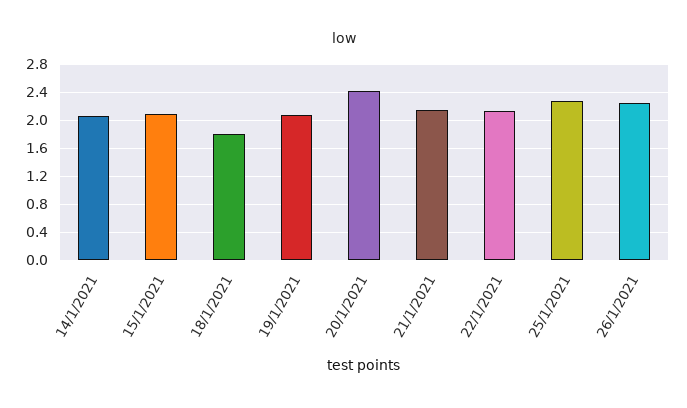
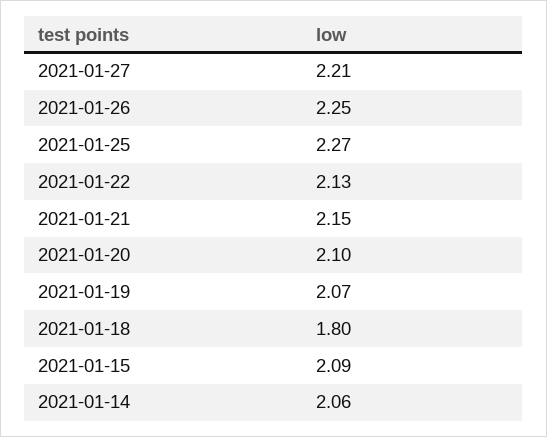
20/1/2021: 2.4 -> 2.1
2021-01-27: none -> 2.21

